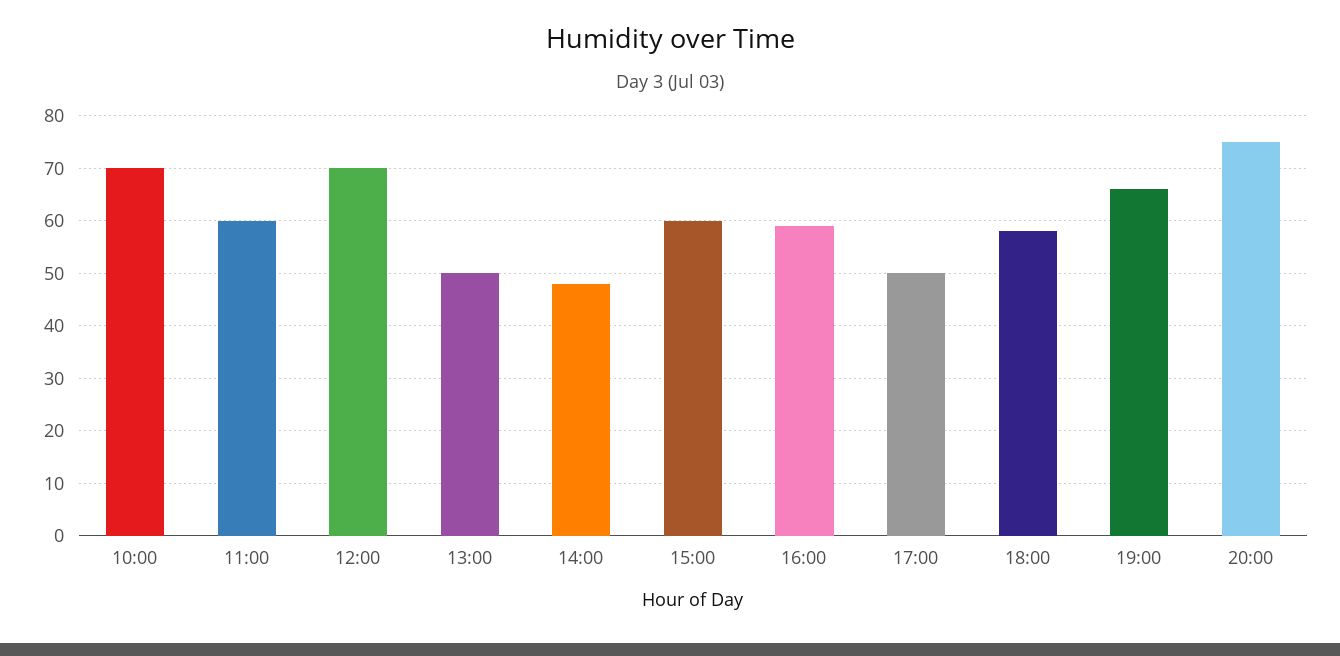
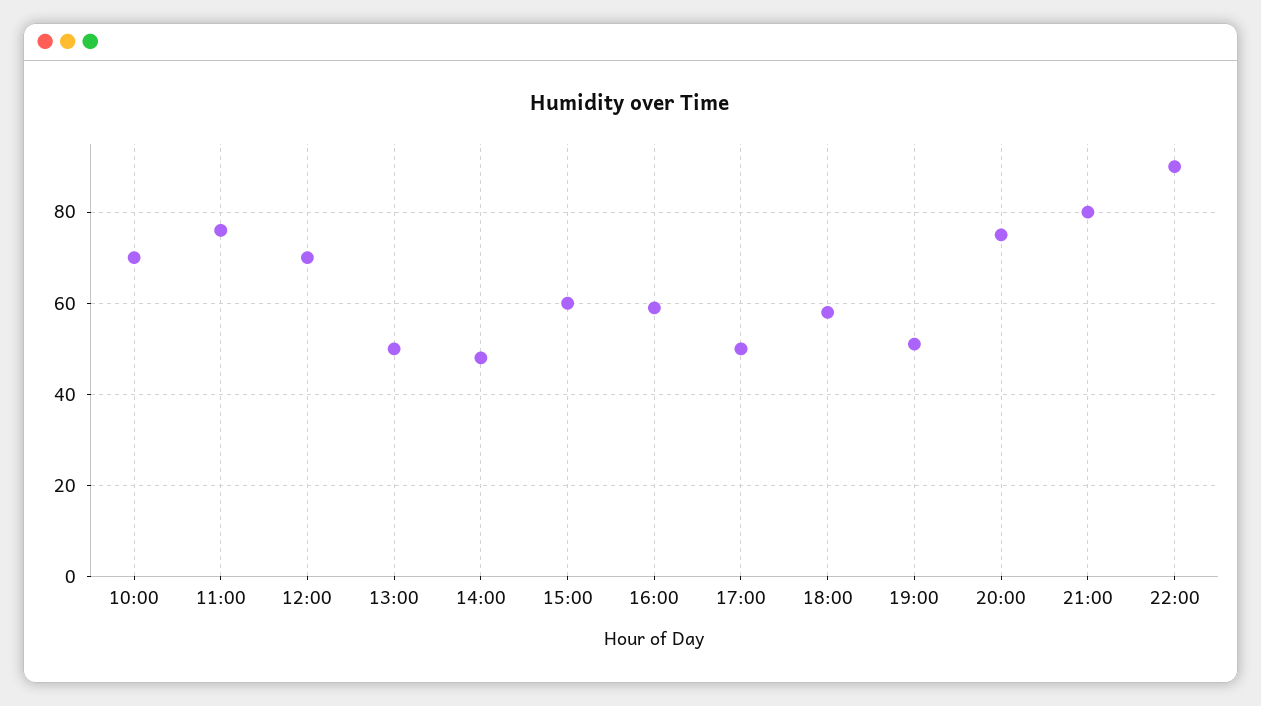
11:00: 60 -> 75
19:00: 65 -> 50
21:00: none -> 80
22:00: none -> 90

